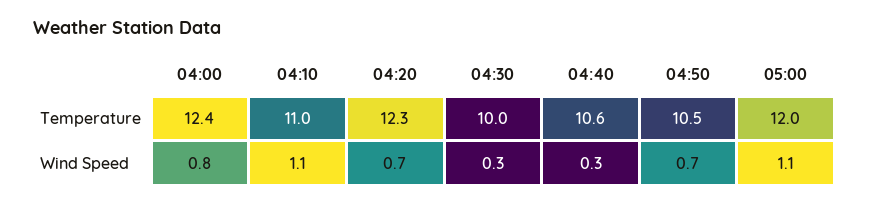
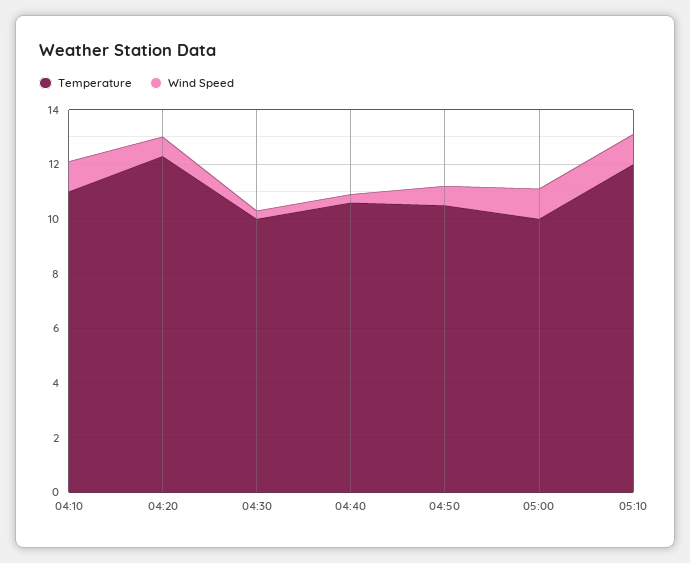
Temperature, 04:00: 12.4 -> none
Temperature, 05:00: 12 -> 10
Wind Speed, 04:00: 0.8 -> none
Temperature, 05:10: none -> 12
Wind Speed, 05:10: none -> 1

